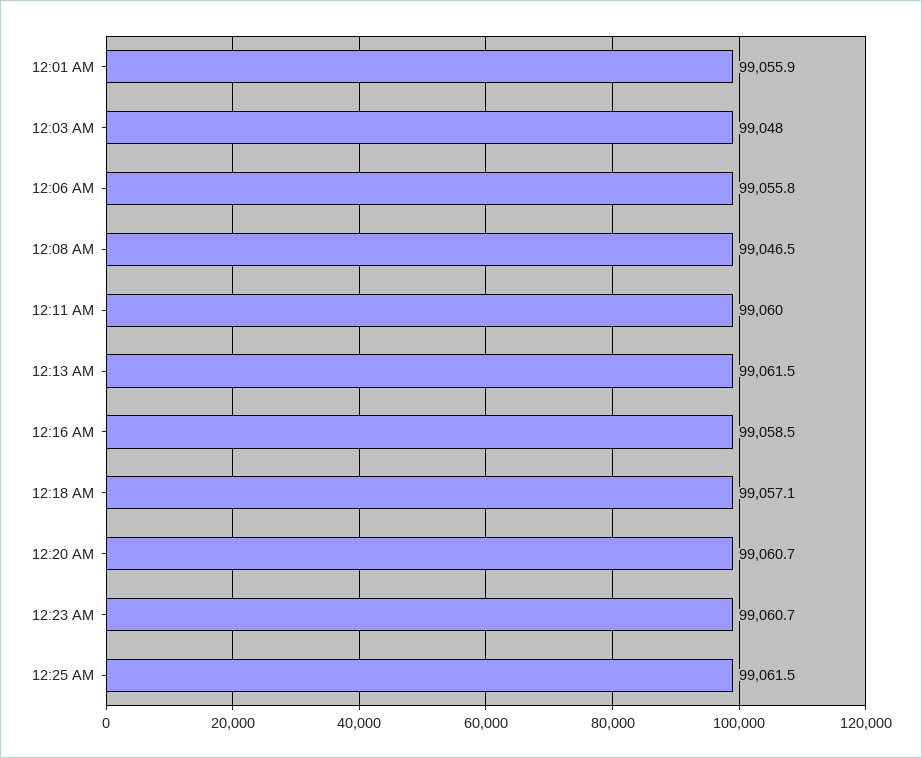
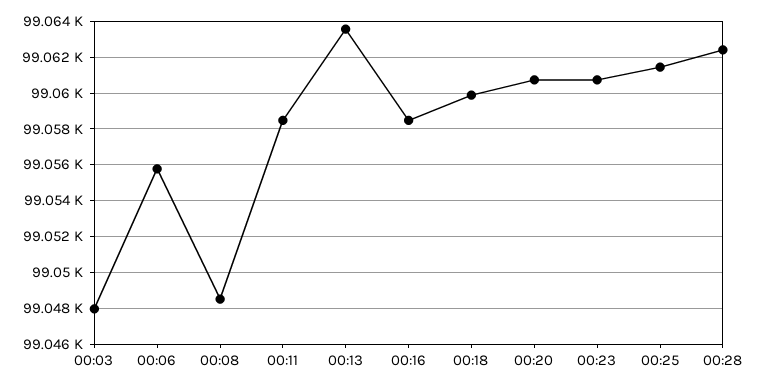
12:01 AM: 99055.9 -> none
12:08 AM: 99046.5 -> 99048.5
12:11 AM: 99060 -> 99058.5
12:13 AM: 99061.5 -> 99063.5
12:18 AM: 99057.1 -> 99060
00:28: none -> 99062.5

